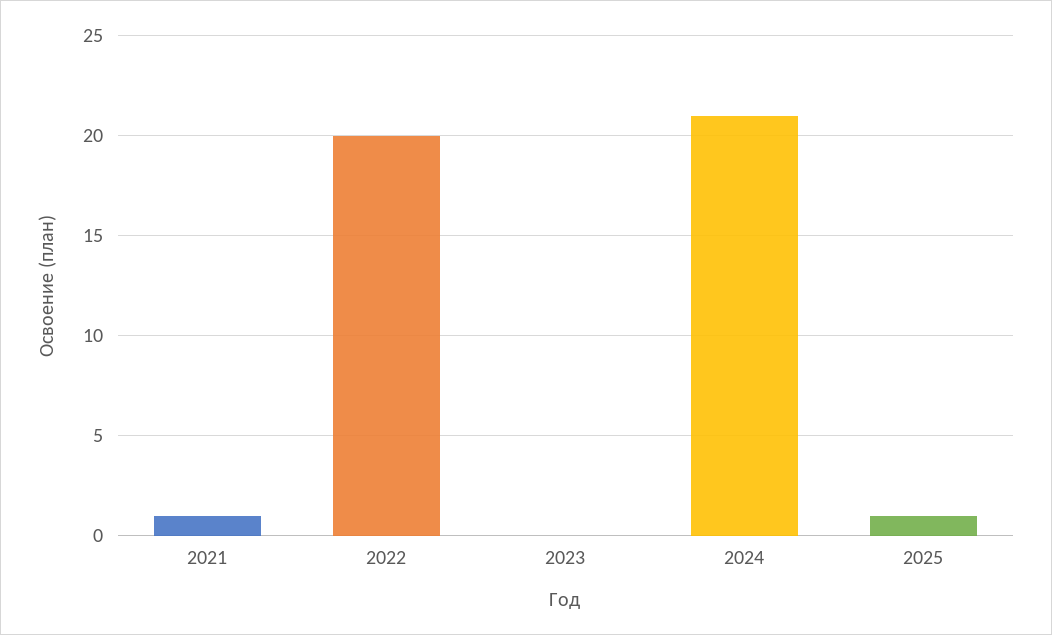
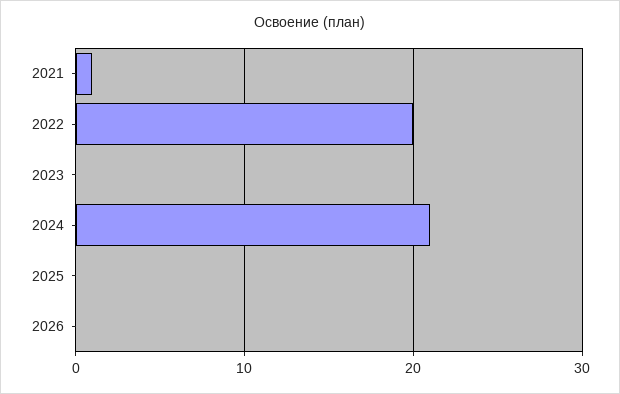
2025: 1 -> 0
2026: none -> 0

